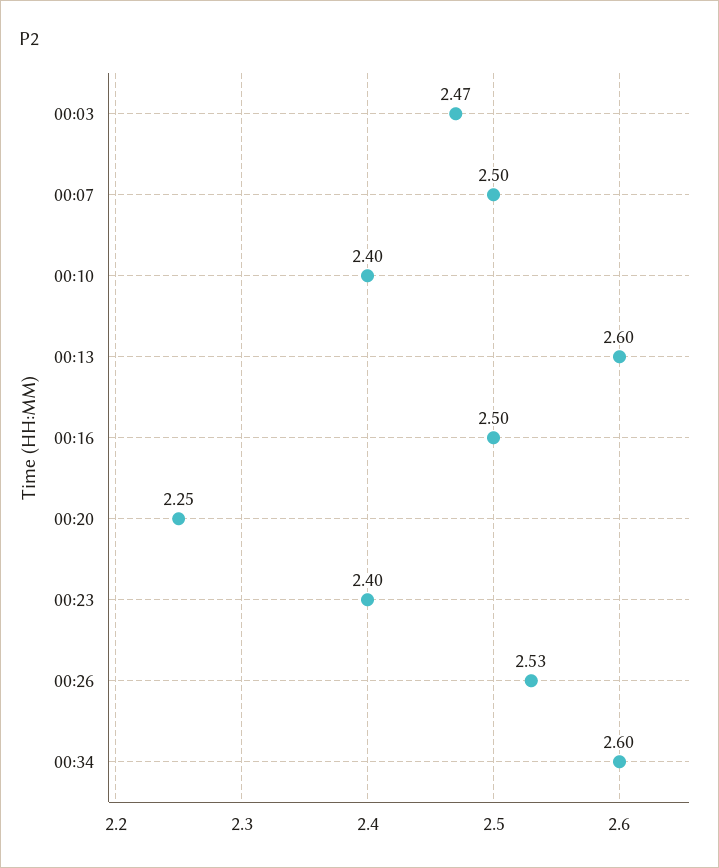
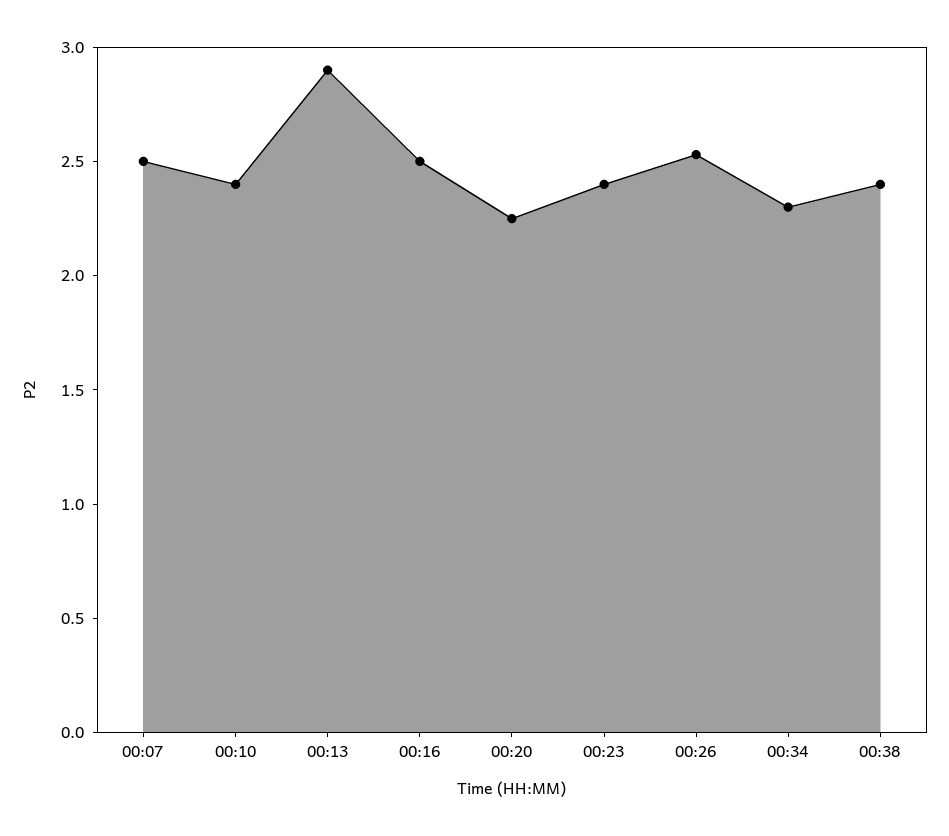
00:03: 2.47 -> none
00:13: 2.6 -> 2.9
00:34: 2.6 -> 2.3
00:38: none -> 2.4

